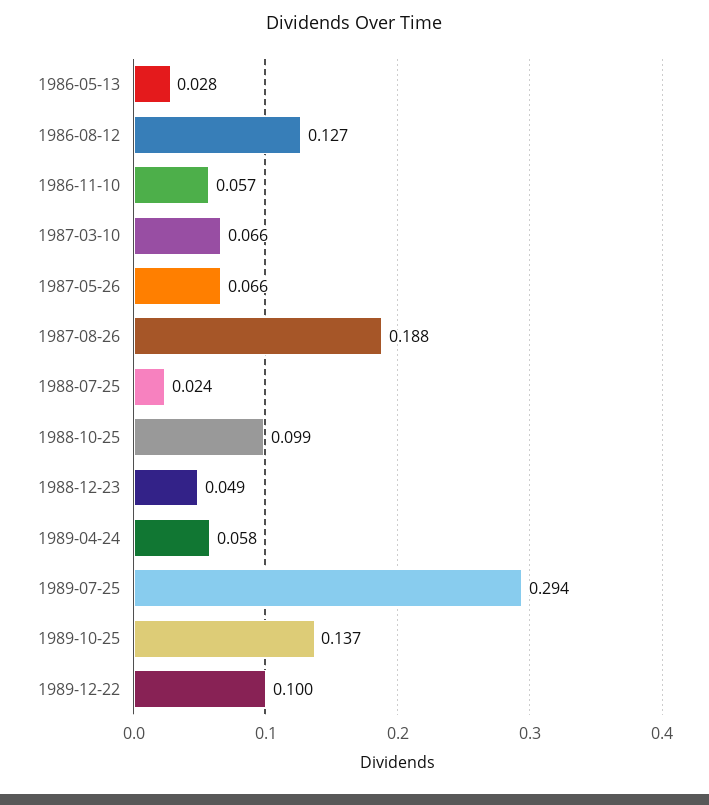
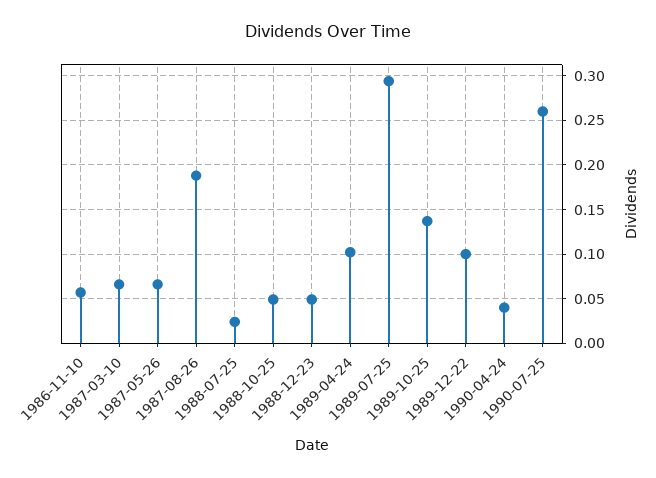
1986-05-13: 0.028 -> none
1986-08-12: 0.127 -> none
1988-10-25: 0.099 -> 0.05
1989-04-24: 0.058 -> 0.1
1990-04-24: none -> 0.04
1990-07-25: none -> 0.26

